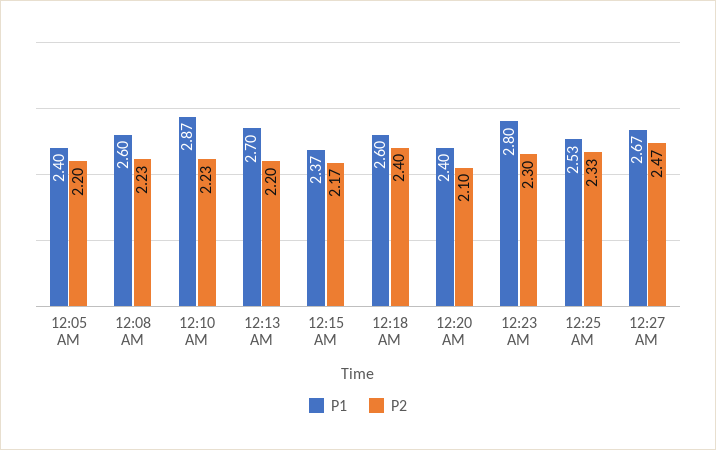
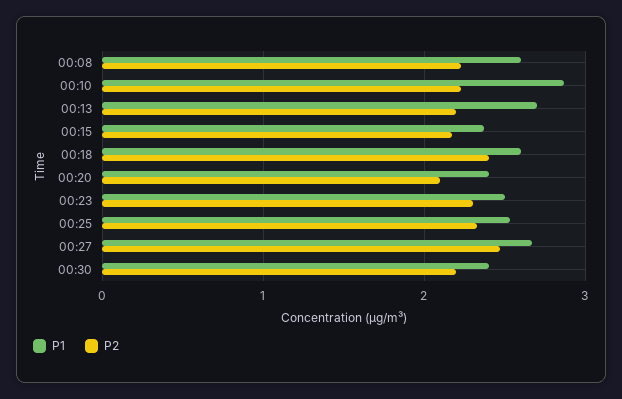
P1, 12:05 AM: 2.4 -> none
P2, 12:05 AM: 2.2 -> none
P1, 12:23 AM: 2.8 -> 2.5
P1, 00:30: none -> 2.4
P2, 00:30: none -> 2.2

